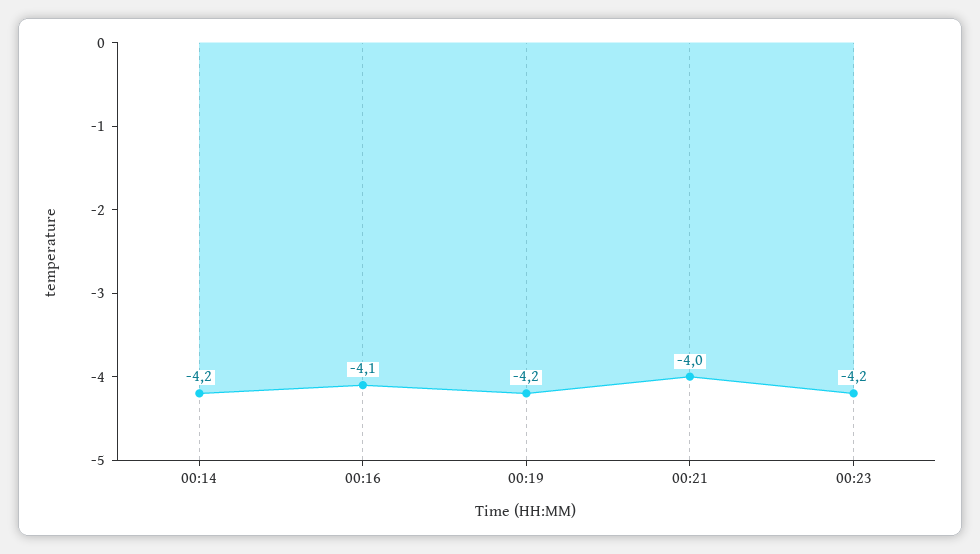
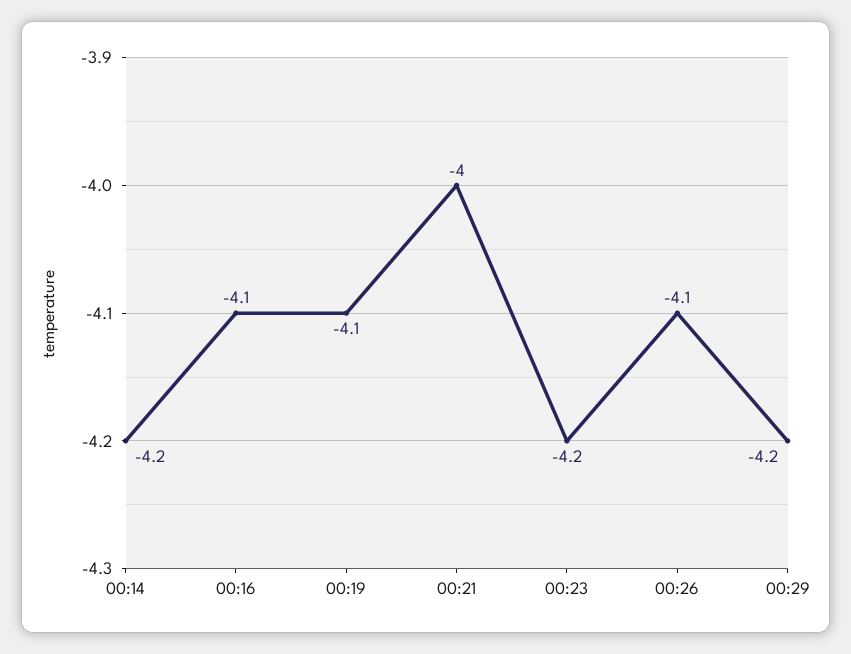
00:19: -4.2 -> -4.1
00:26: none -> -4.1
00:29: none -> -4.2

